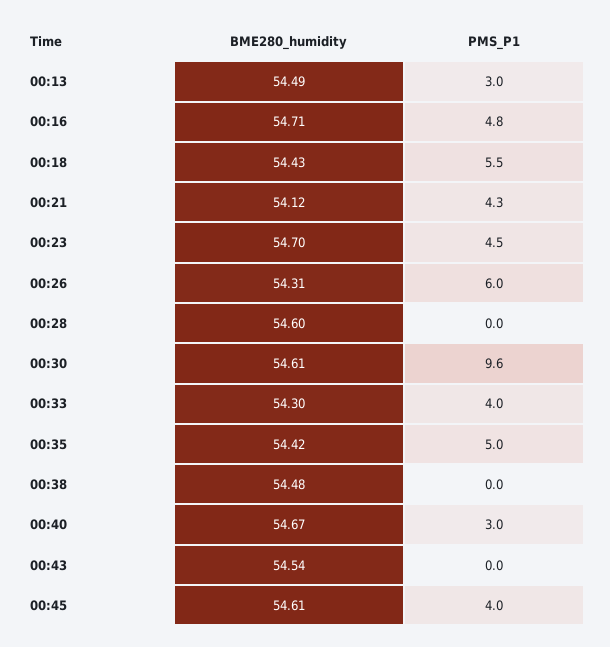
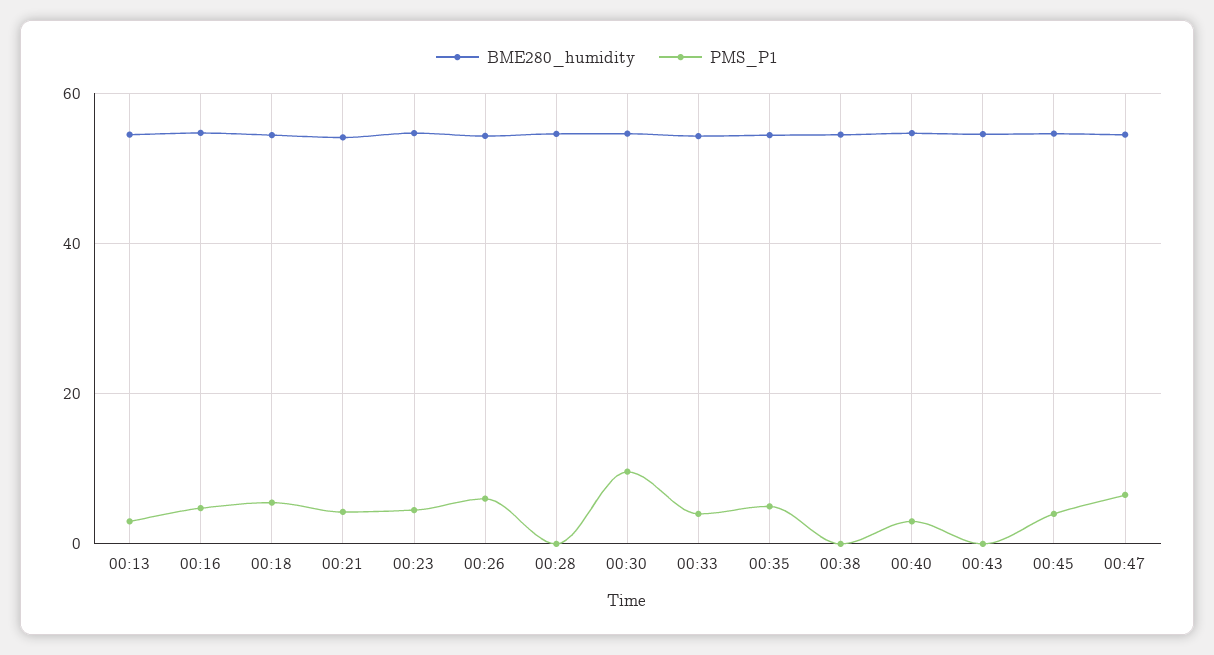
BME280_humidity, 00:47: none -> 54
PMS_P1, 00:47: none -> 6

